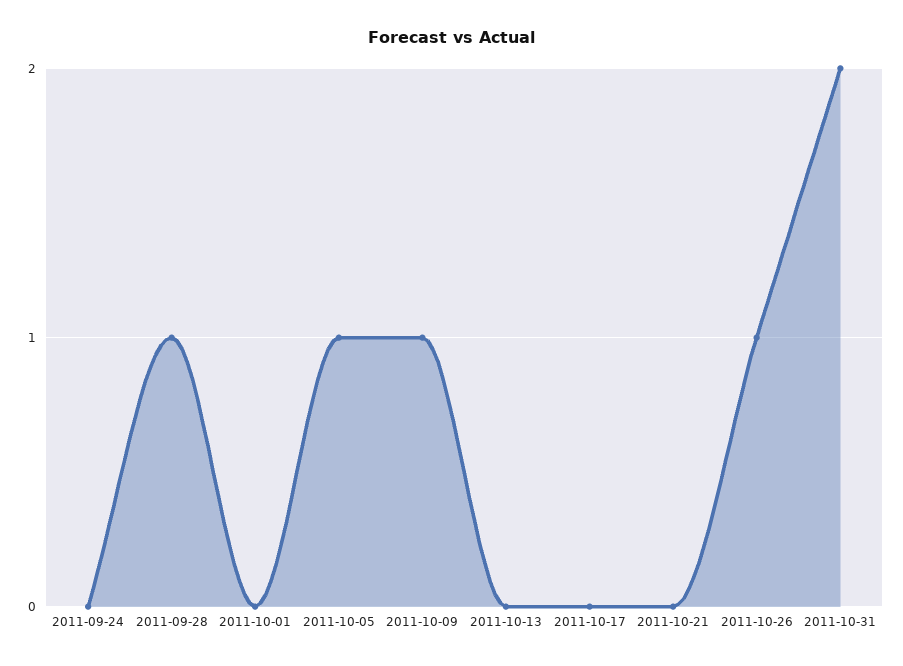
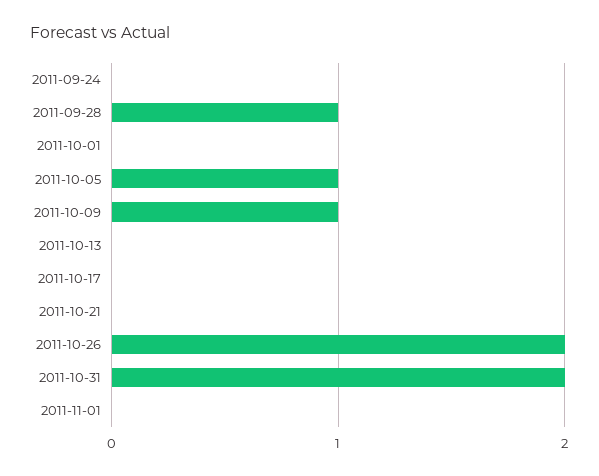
2011-10-26: 1 -> 2
2011-11-01: none -> 0

